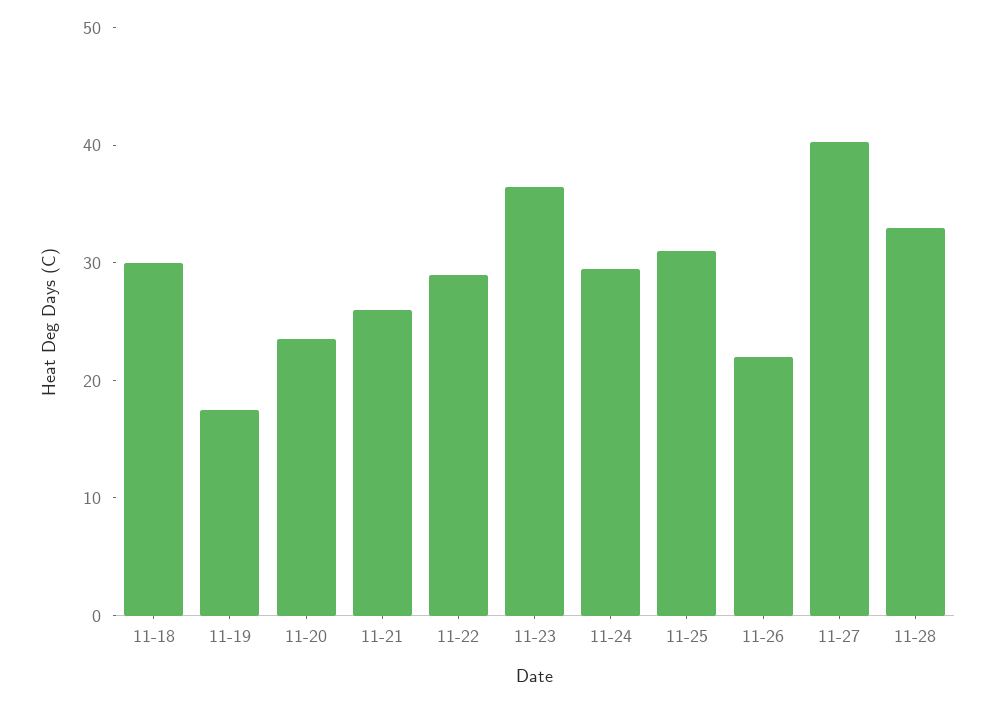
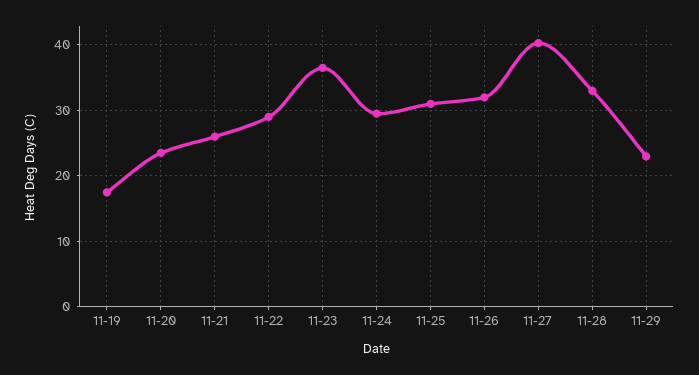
11-18: 30 -> none
11-26: 22 -> 32
11-29: none -> 23

